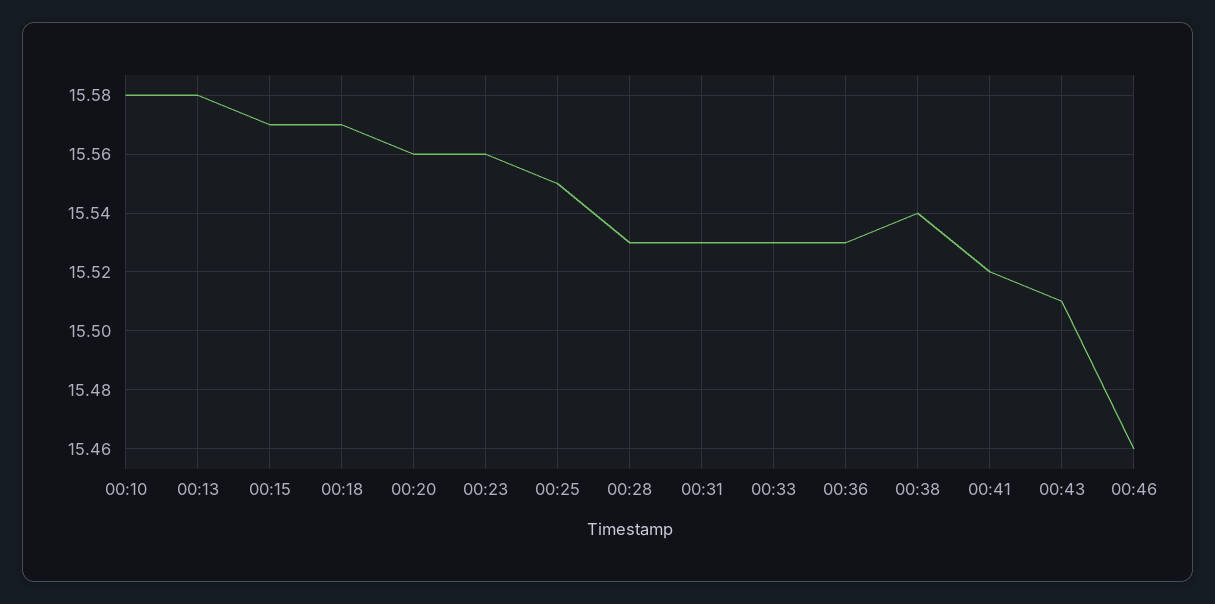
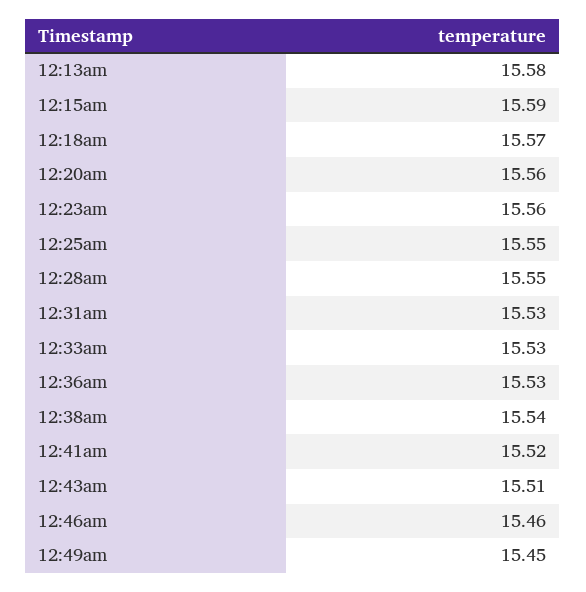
00:10: 15.58 -> none
00:15: 15.57 -> 15.59
00:28: 15.53 -> 15.55
12:49am: none -> 15.45

